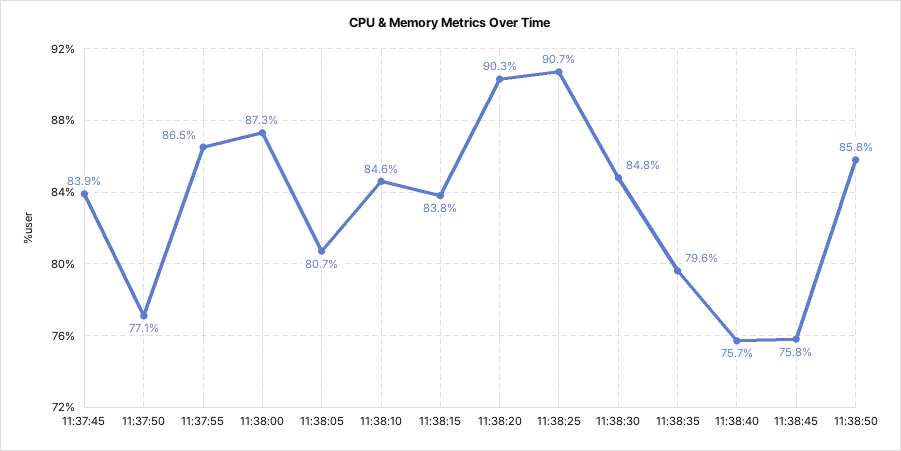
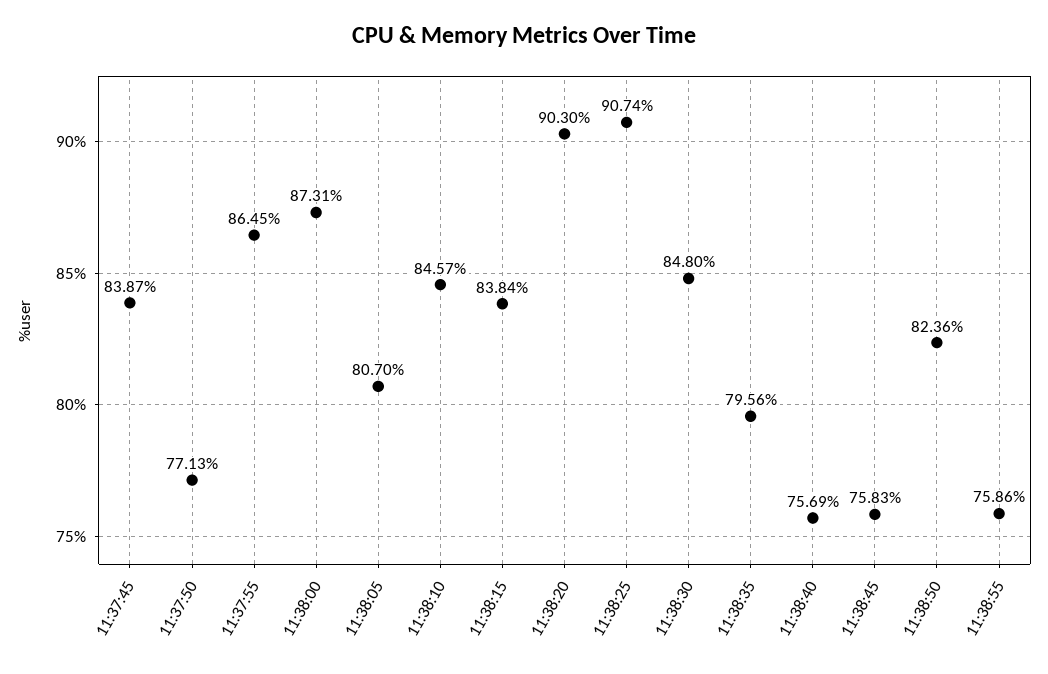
11:38:50: 85.8 -> 82.36
11:38:55: none -> 75.86

